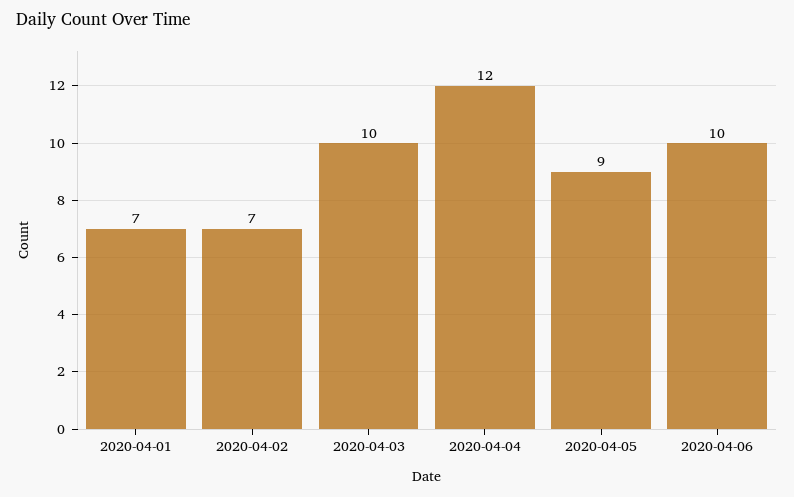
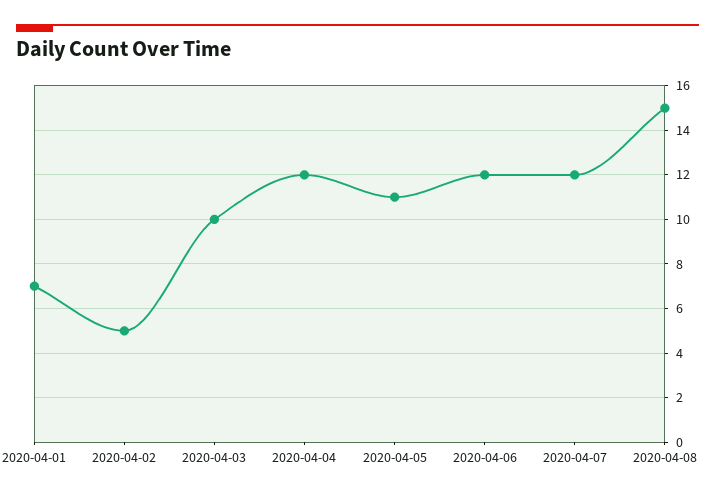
2020-04-02: 7 -> 5
2020-04-05: 9 -> 11
2020-04-06: 10 -> 12
2020-04-07: none -> 12
2020-04-08: none -> 15

